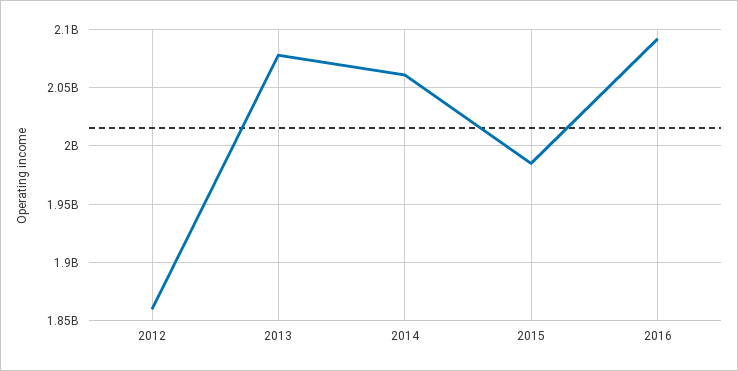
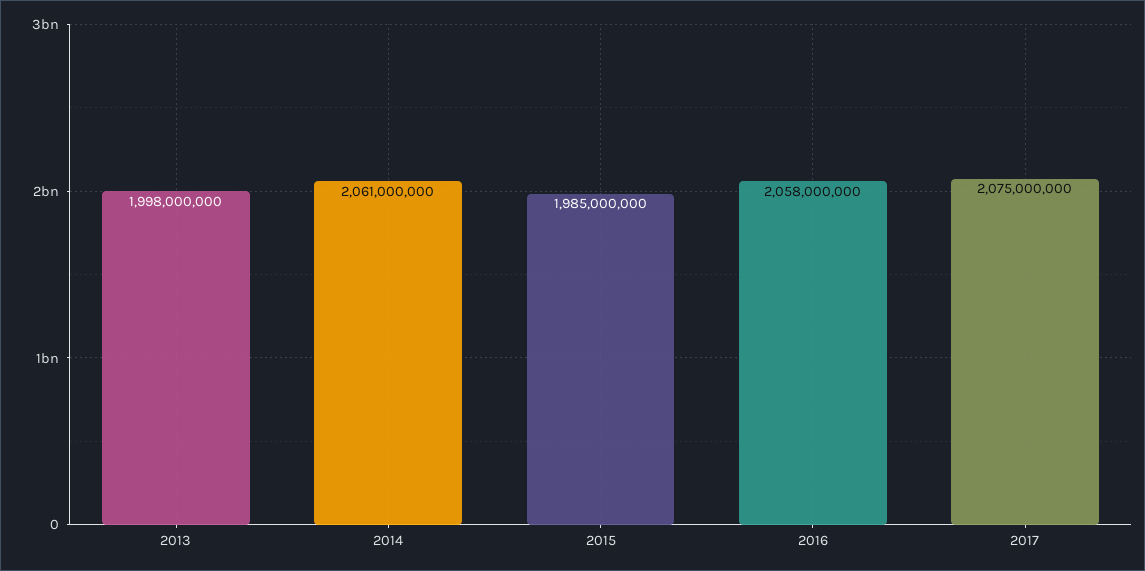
2012: 1860000000 -> none
2013: 2080000000 -> 1998000000
2016: 2090000000 -> 2058000000
2017: none -> 2075000000

